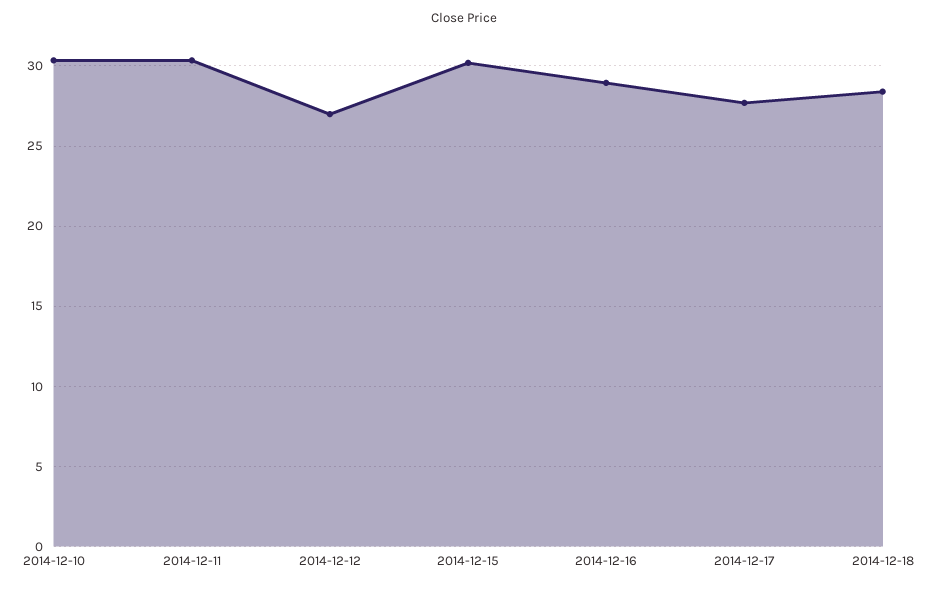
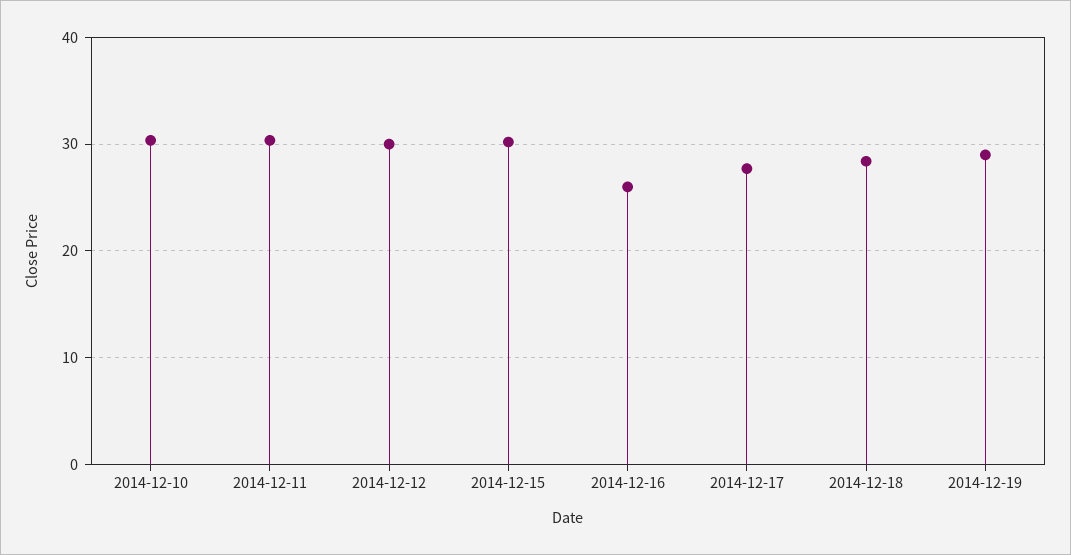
2014-12-12: 27 -> 30
2014-12-16: 29 -> 26
2014-12-19: none -> 29

